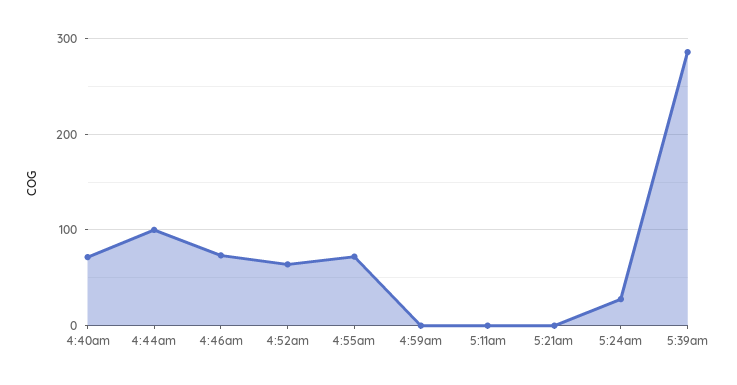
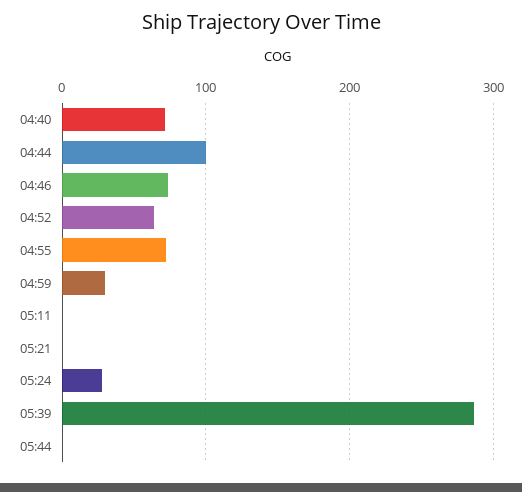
4:59am: 0 -> 30
05:44: none -> 0

